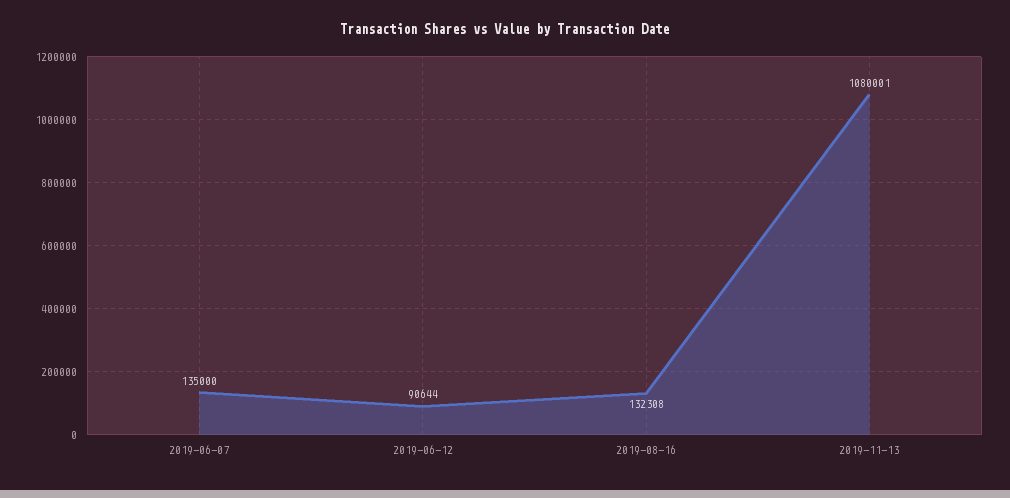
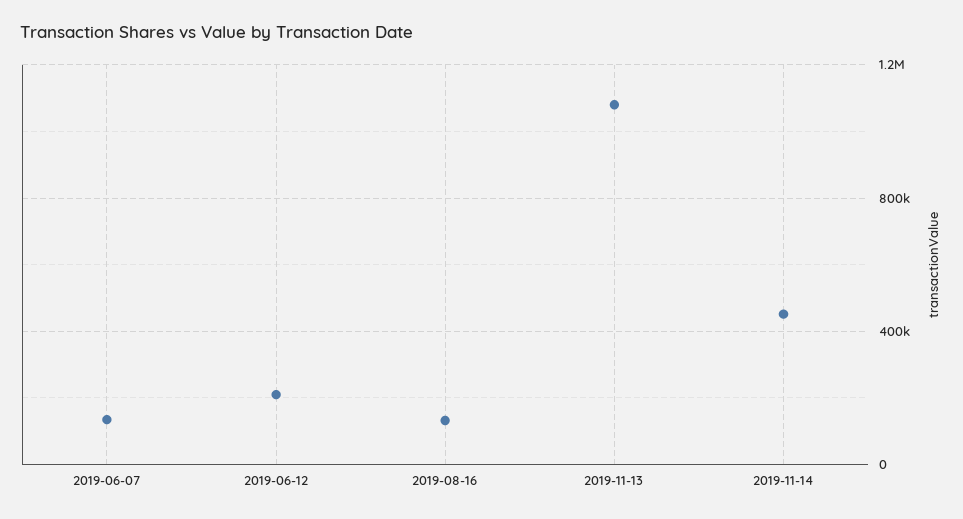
2019-06-12: 90644 -> 200000
2019-11-14: none -> 450000

